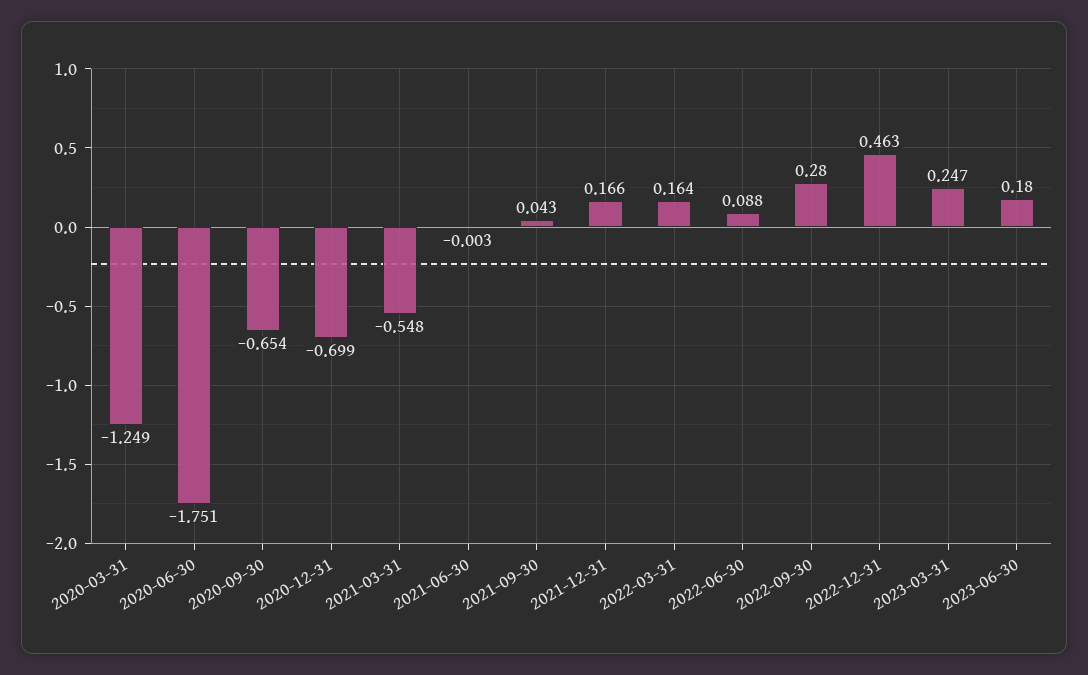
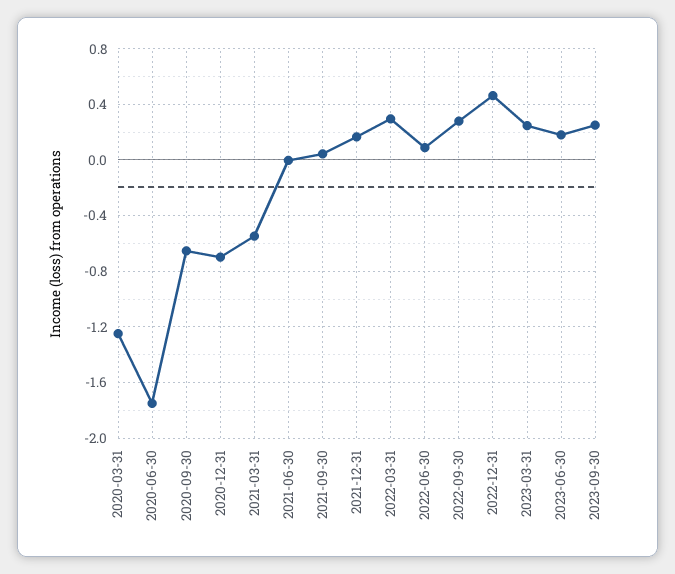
2022-03-31: 0.164 -> 0.3
2023-09-30: none -> 0.25

